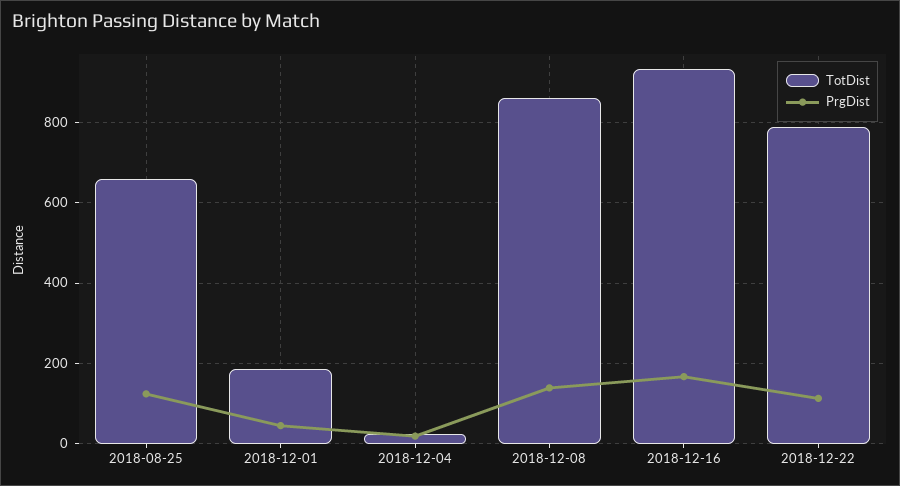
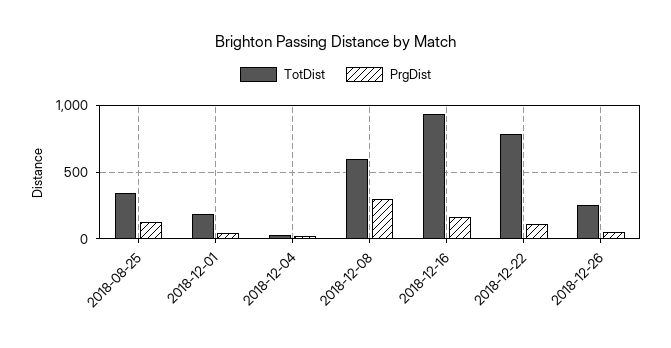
TotDist, 2018-08-25: 660 -> 350
TotDist, 2018-12-08: 860 -> 600
PrgDist, 2018-12-08: 140 -> 300
TotDist, 2018-12-26: none -> 250
PrgDist, 2018-12-26: none -> 50

